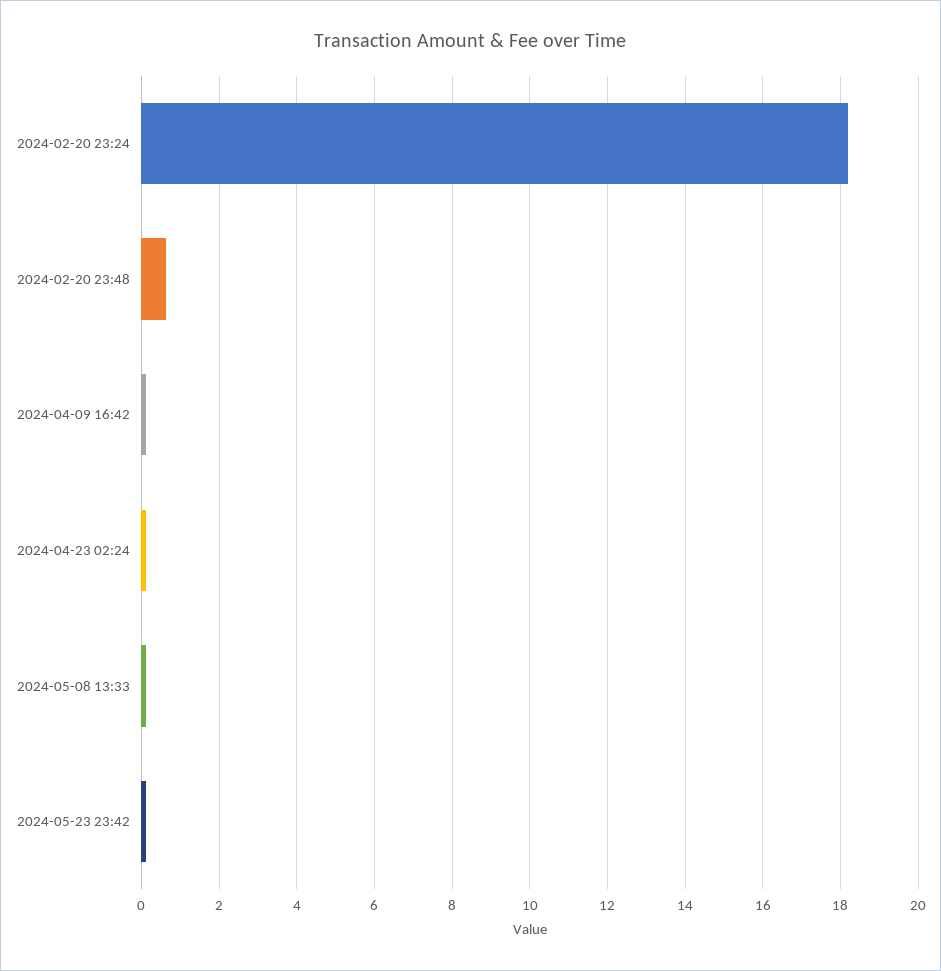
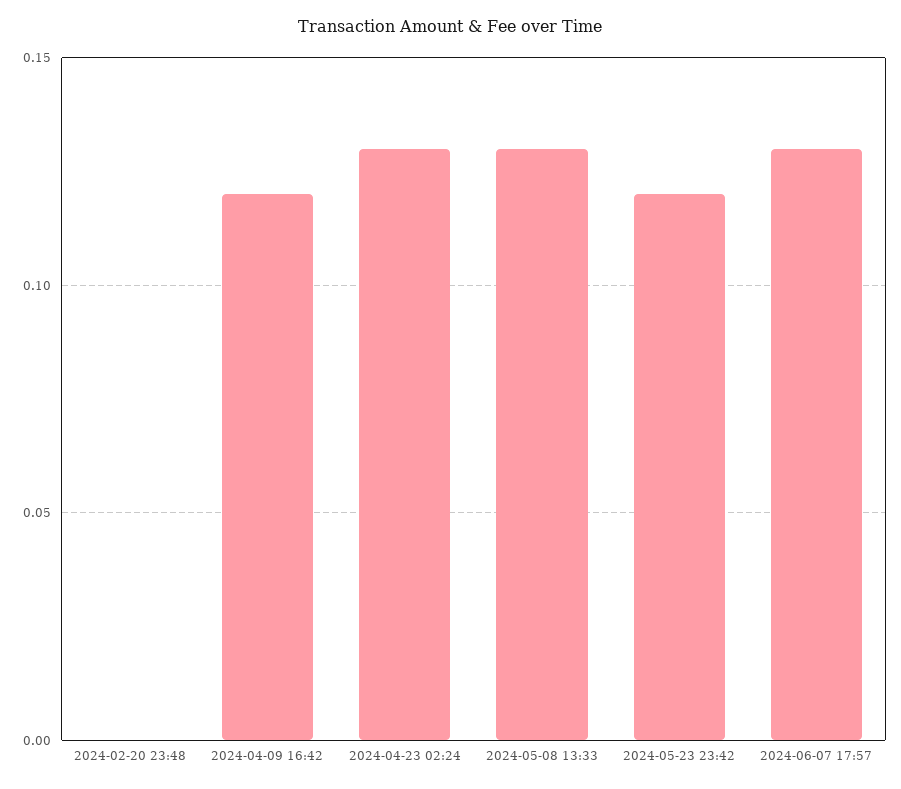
2024-02-20 23:24: 18.2 -> none
2024-02-20 23:48: 0.6 -> 0
2024-06-07 17:57: none -> 0.13

